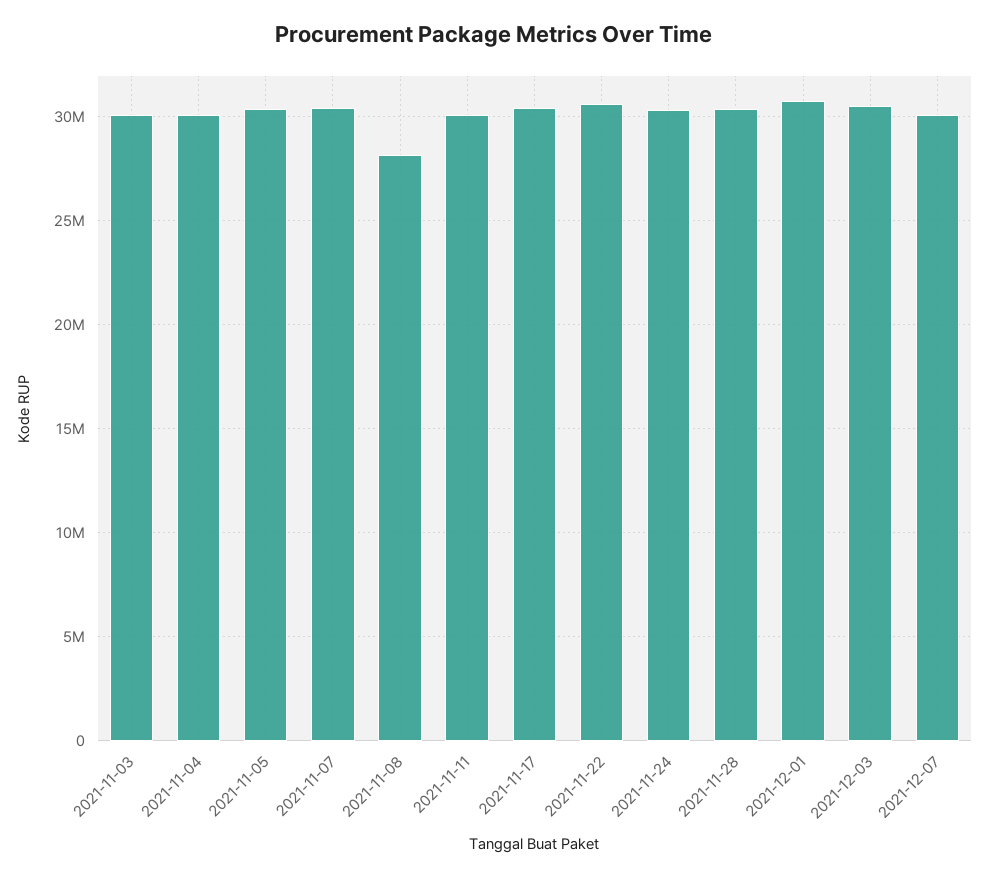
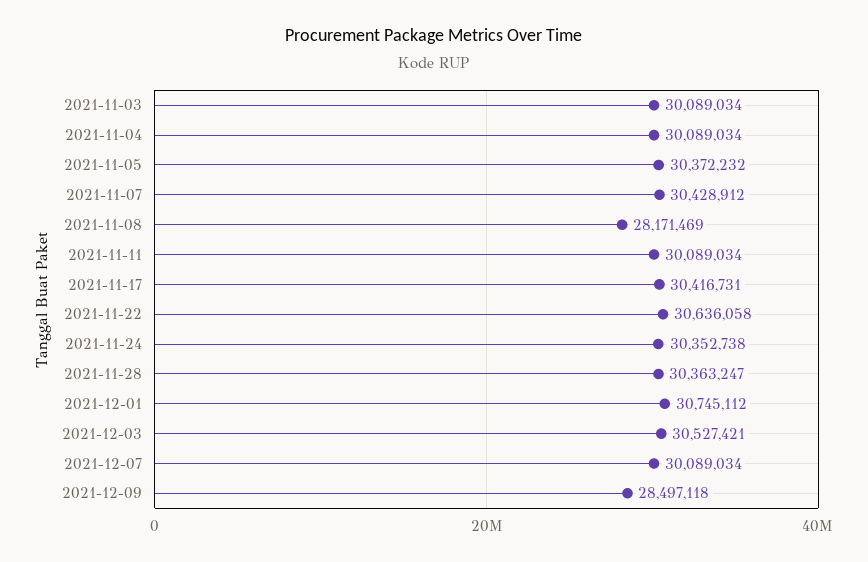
2021-12-09: none -> 28497118

